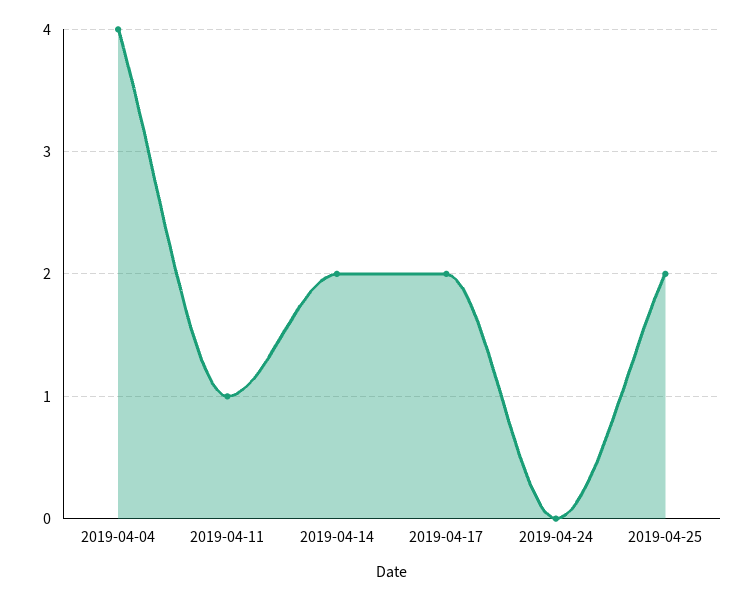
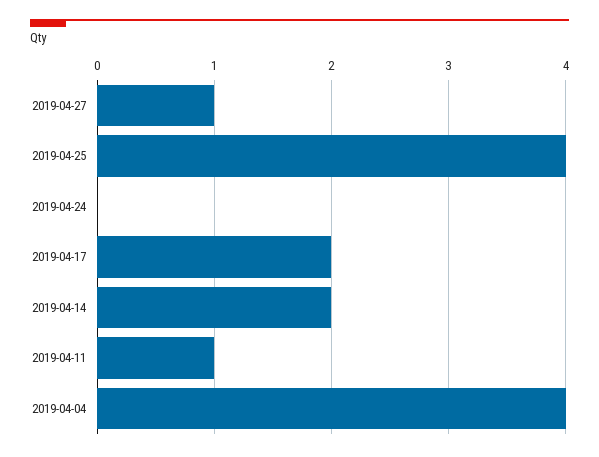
2019-04-25: 2 -> 4
2019-04-27: none -> 1

